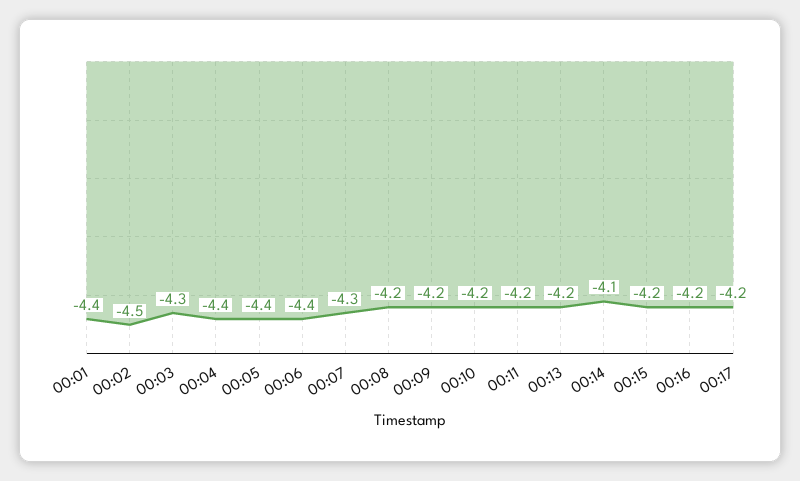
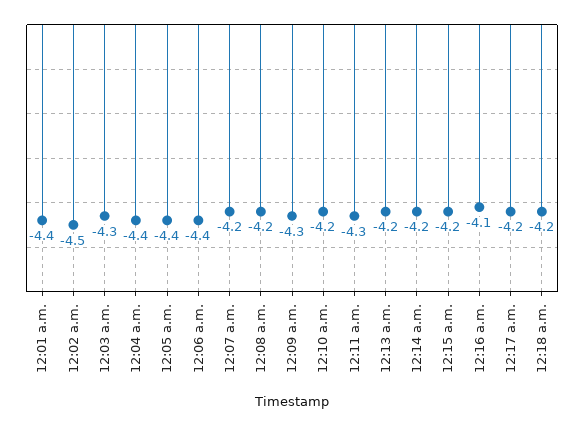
00:07: -4.3 -> -4.2
00:09: -4.2 -> -4.3
00:11: -4.2 -> -4.3
00:14: -4.1 -> -4.2
00:16: -4.2 -> -4.1
12:18 a.m.: none -> -4.2

